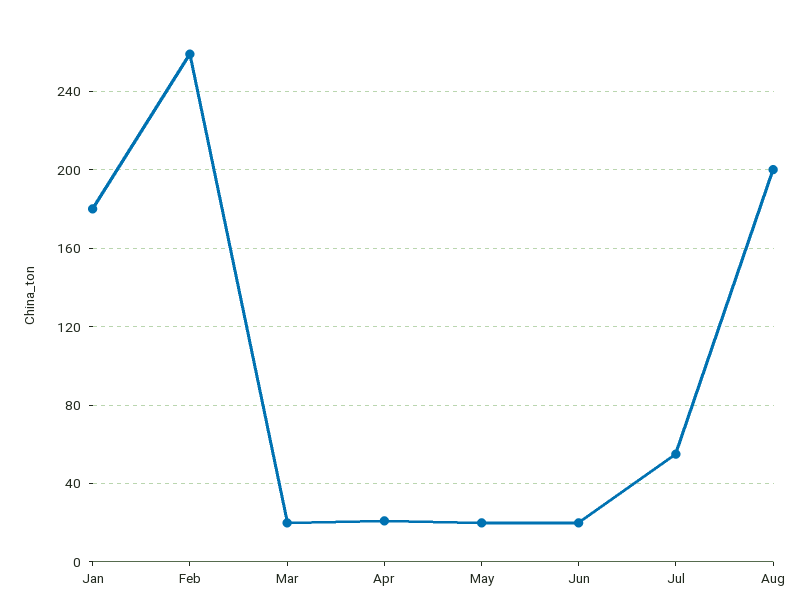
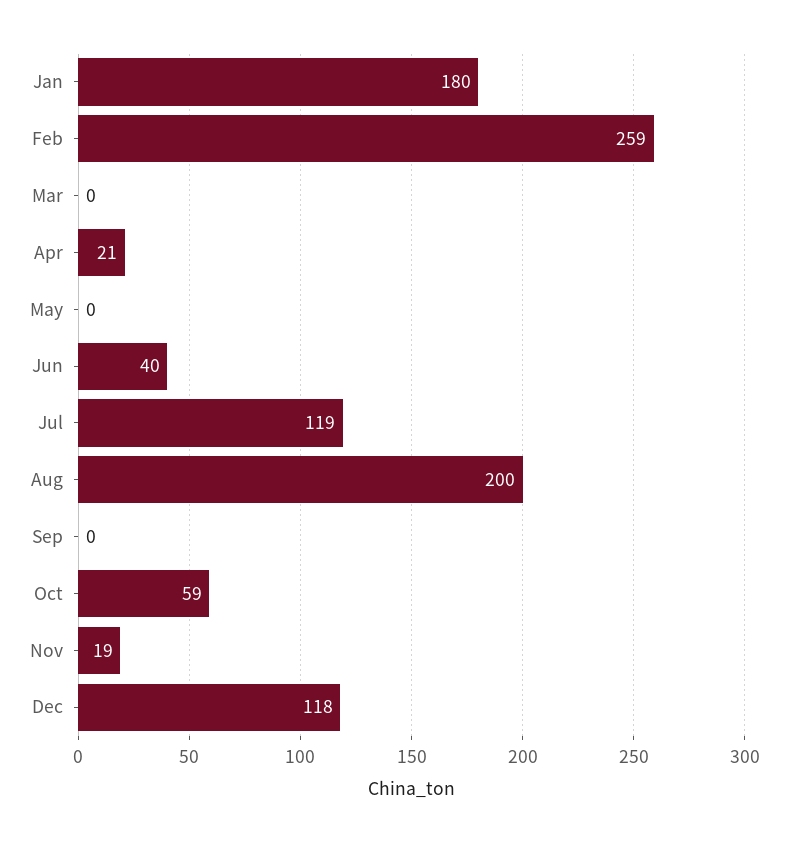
Mar: 20 -> 0
May: 20 -> 0
Jun: 20 -> 40
Jul: 55 -> 119
Sep: none -> 0
Oct: none -> 59
Nov: none -> 19
Dec: none -> 118

